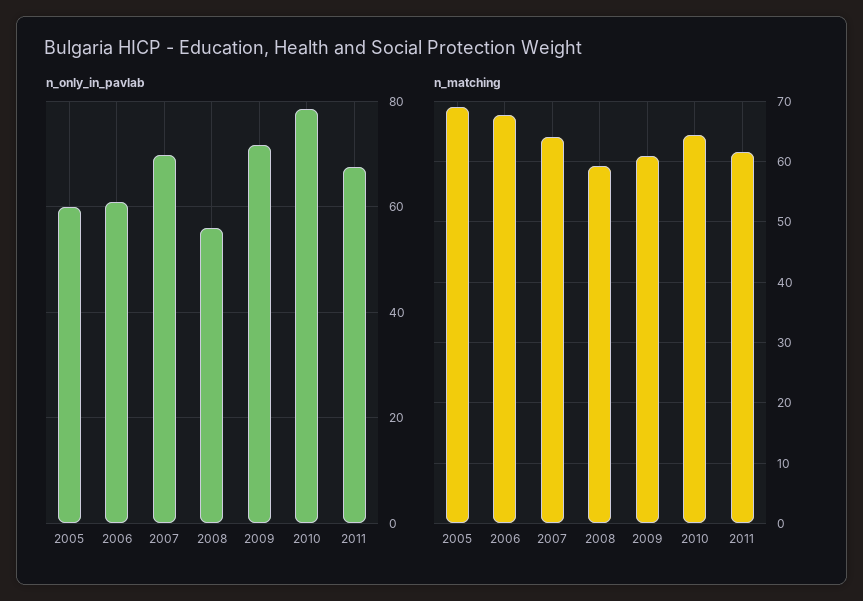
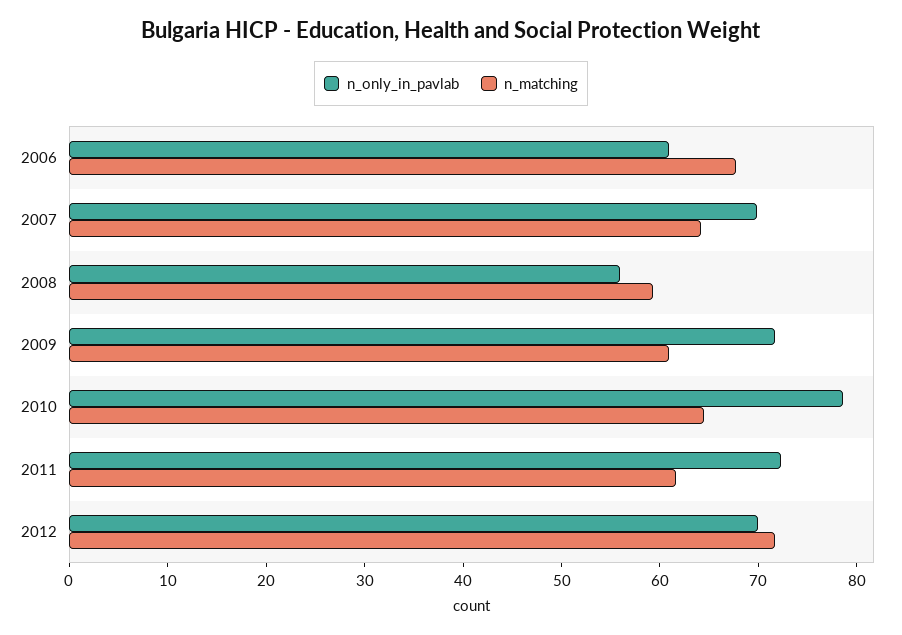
n_only_in_pavlab, 2005: 60 -> none
n_only_in_pavlab, 2011: 68 -> 72
n_matching, 2005: 69 -> none
n_only_in_pavlab, 2012: none -> 70
n_matching, 2012: none -> 72

